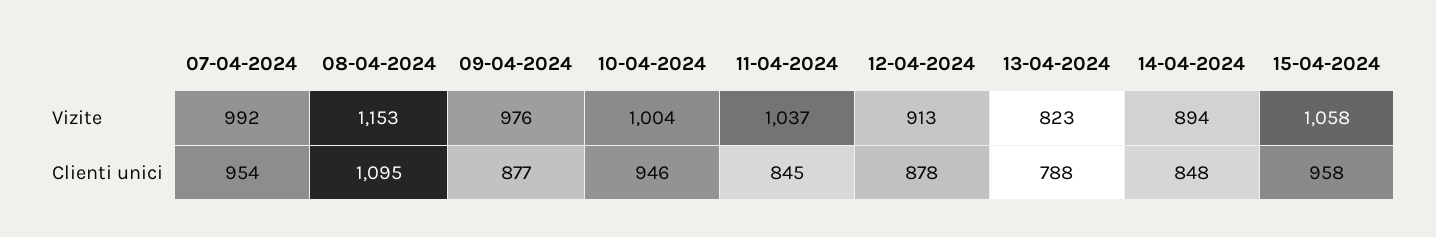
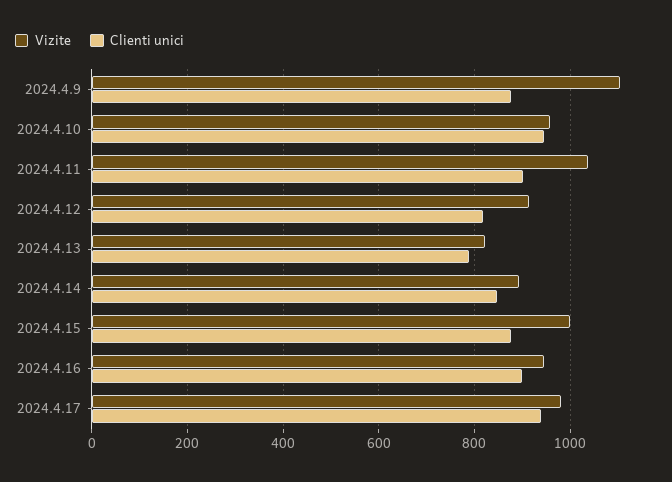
Vizite, 07-04-2024: 992 -> none
Vizite, 08-04-2024: 1153 -> none
Vizite, 09-04-2024: 976 -> 1100
Vizite, 10-04-2024: 1004 -> 960
Vizite, 15-04-2024: 1058 -> 1000
Clienti unici, 07-04-2024: 954 -> none
Clienti unici, 08-04-2024: 1095 -> none
Clienti unici, 11-04-2024: 845 -> 900
Clienti unici, 12-04-2024: 878 -> 820
Clienti unici, 15-04-2024: 958 -> 880
Vizite, 2024.4.16: none -> 940
Clienti unici, 2024.4.16: none -> 900
Vizite, 2024.4.17: none -> 980
Clienti unici, 2024.4.17: none -> 940

